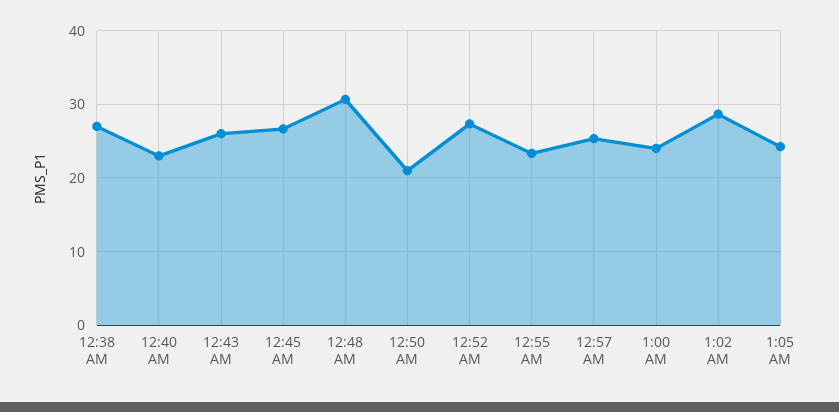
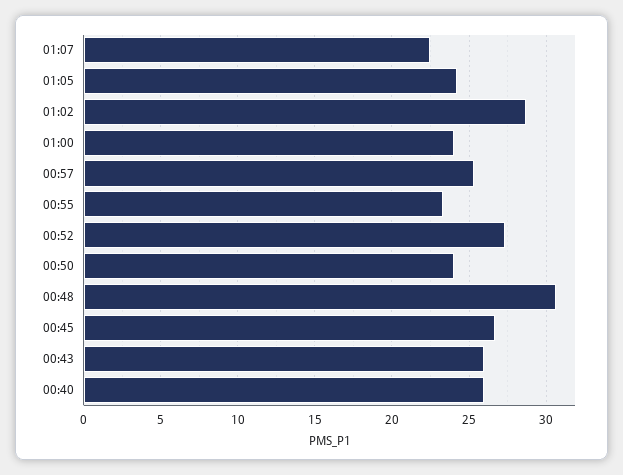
12:38 AM: 27 -> none
12:40 AM: 23 -> 26
12:50 AM: 21 -> 24
01:07: none -> 22.5

